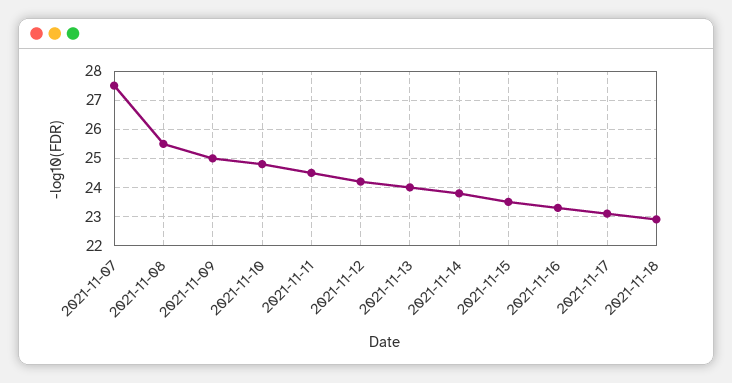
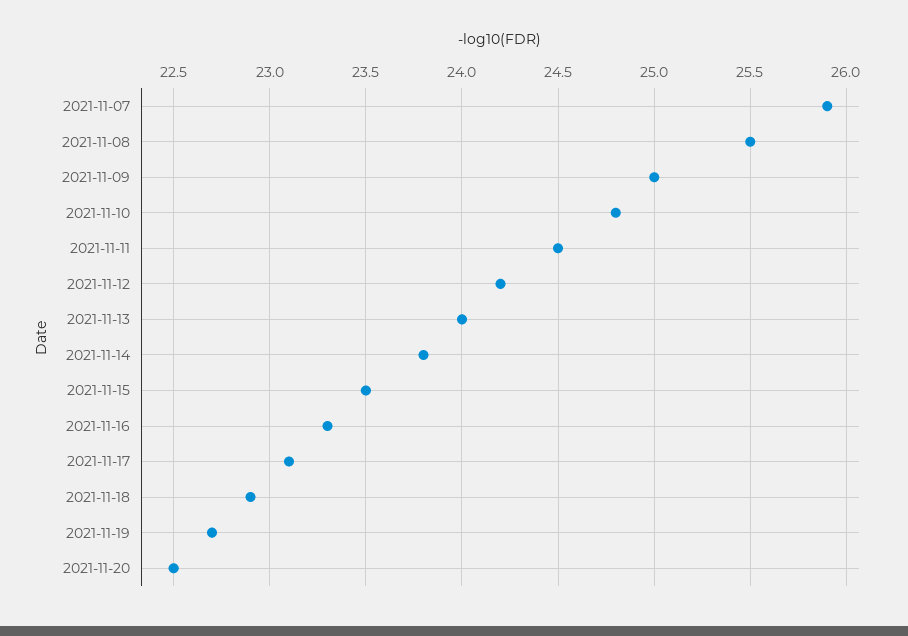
2021-11-07: 27.5 -> 25.9
2021-11-19: none -> 22.7
2021-11-20: none -> 22.5

